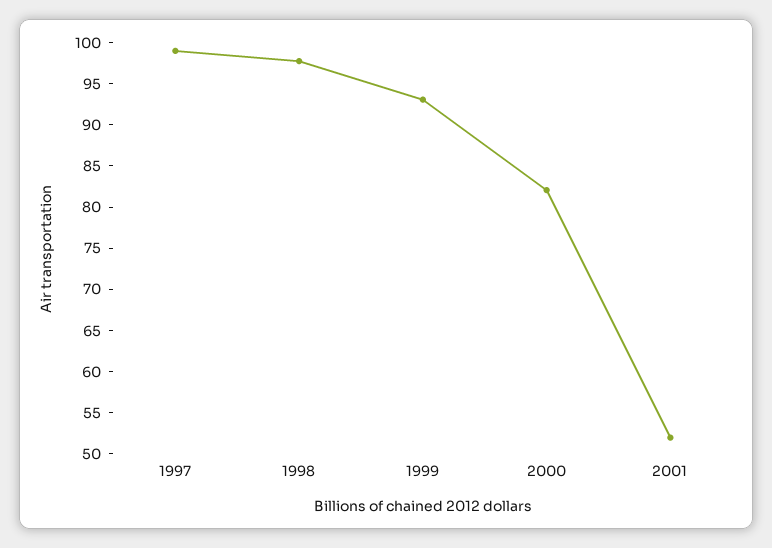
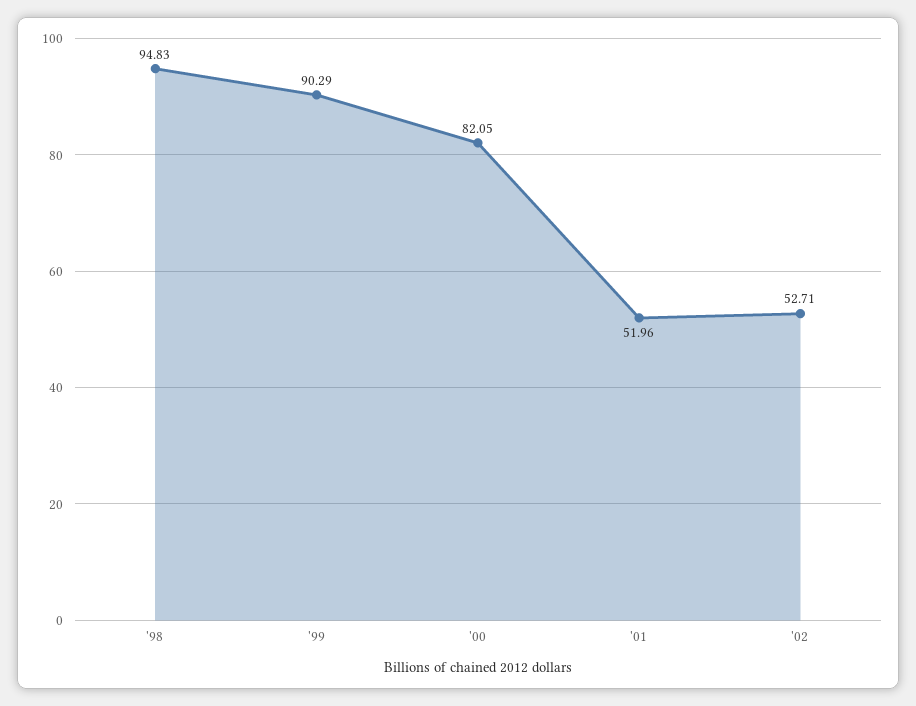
1997: 99 -> none
1998: 98 -> 94.83
1999: 93 -> 90.29
'02: none -> 52.71

